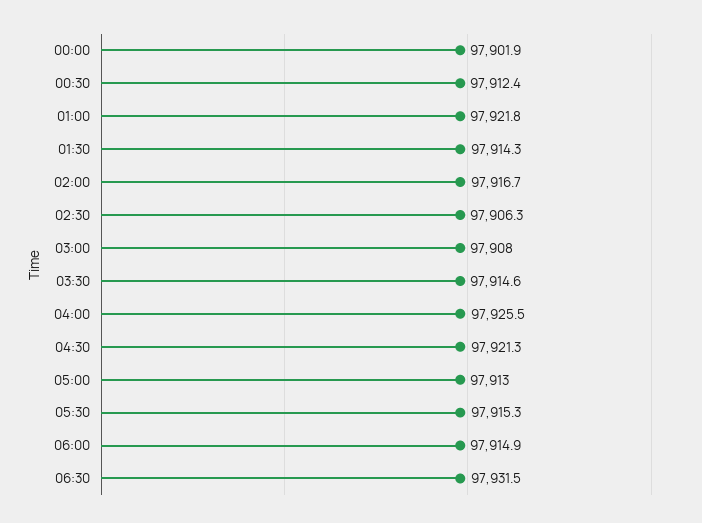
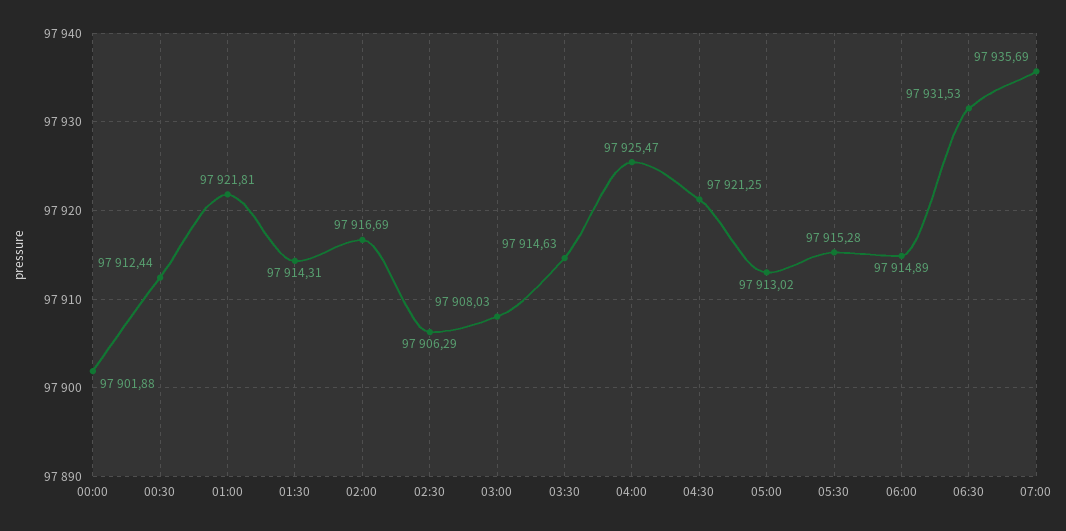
07:00: none -> 97935.69

